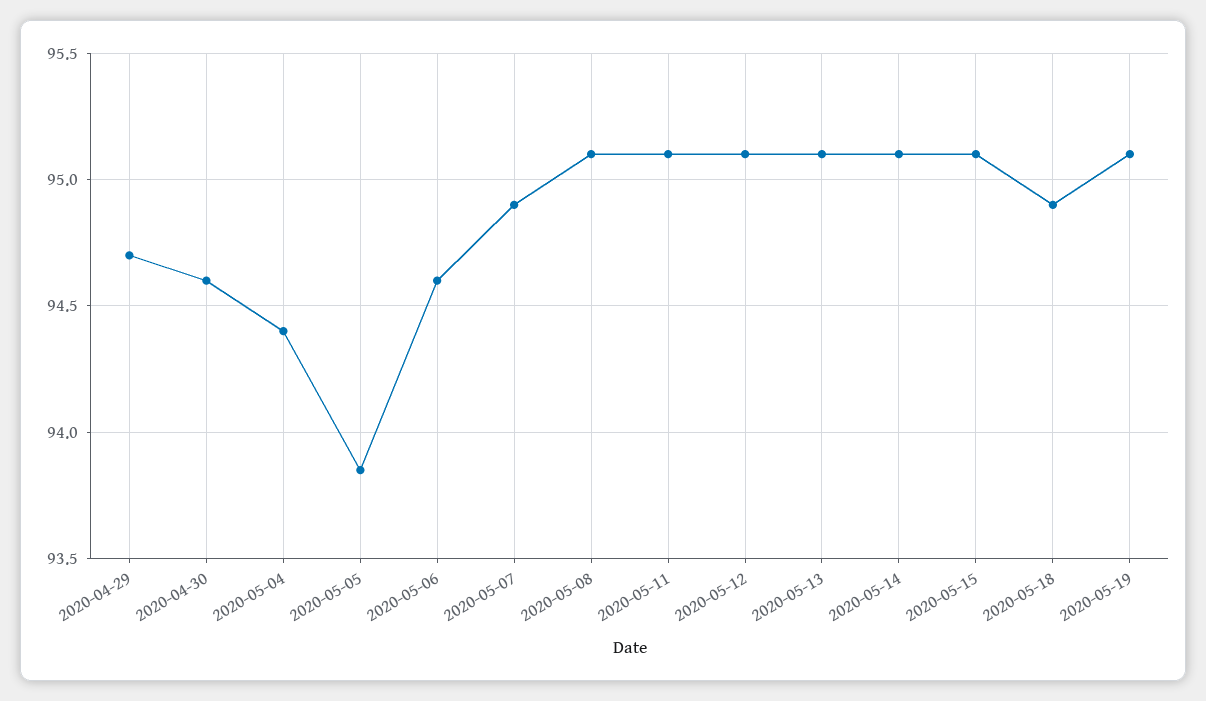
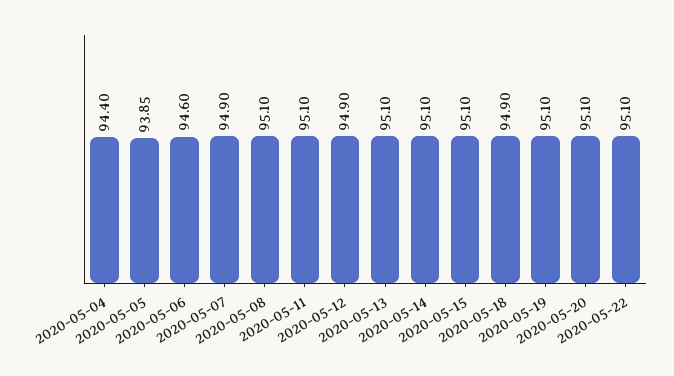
2020-04-29: 94.7 -> none
2020-04-30: 94.6 -> none
2020-05-12: 95.1 -> 94.9
2020-05-20: none -> 95.1
2020-05-22: none -> 95.1

